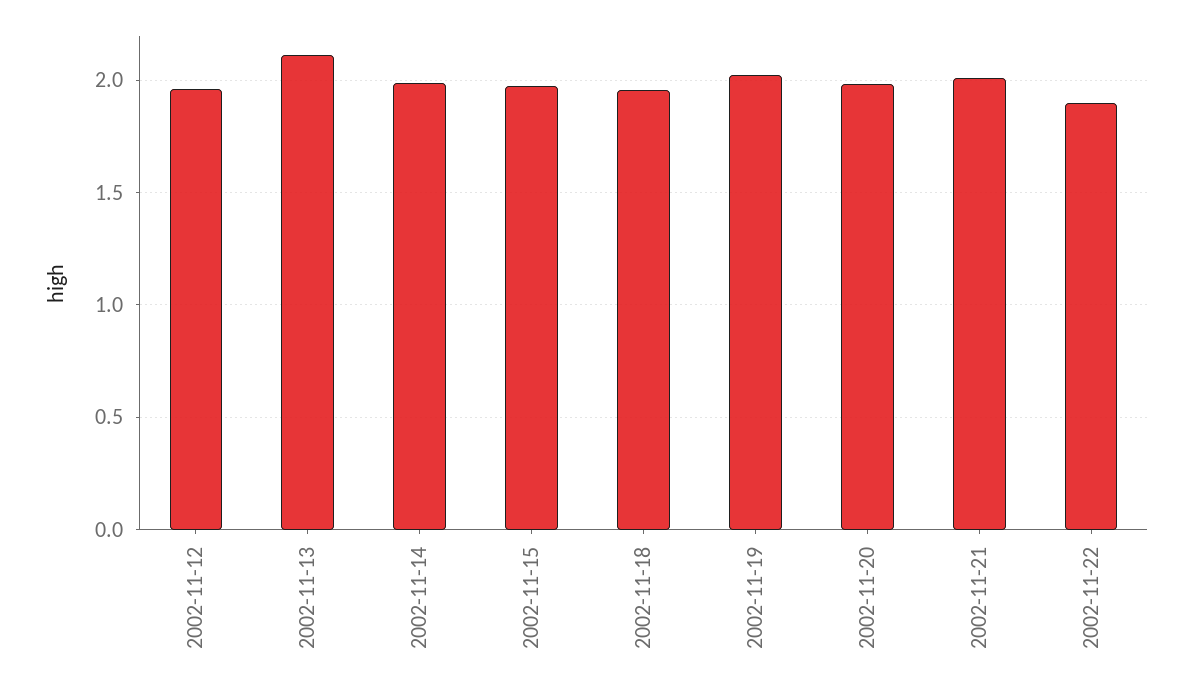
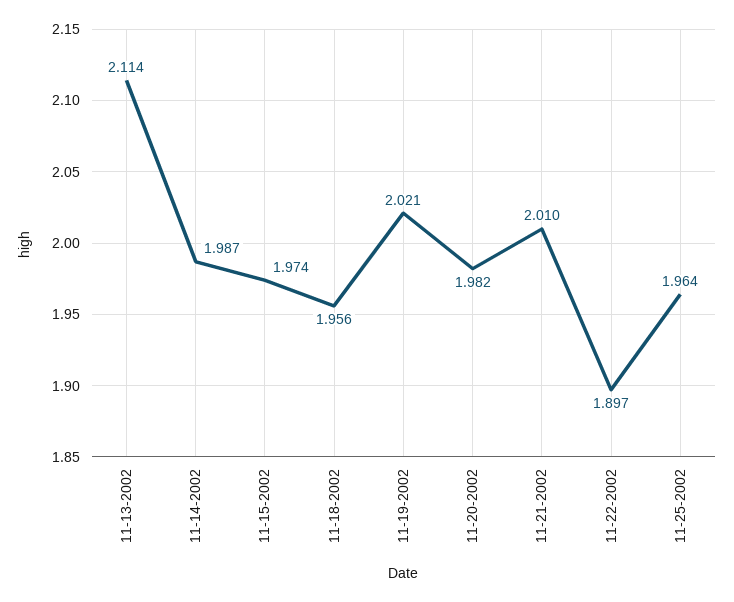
2002-11-12: 1.95 -> none
11-25-2002: none -> 1.964

